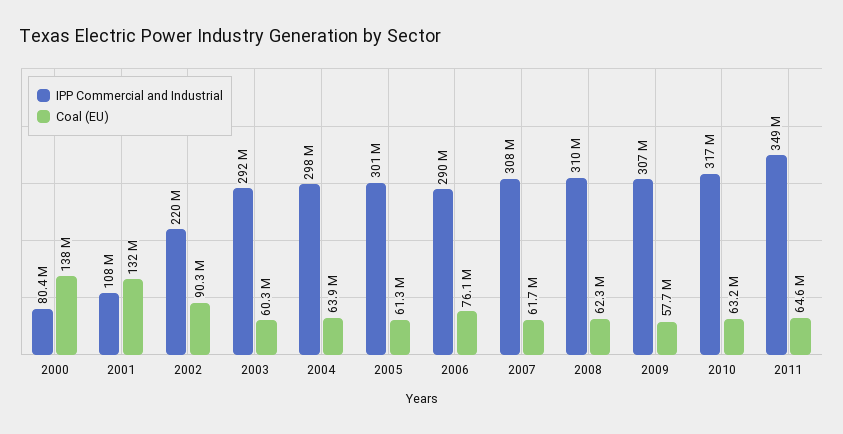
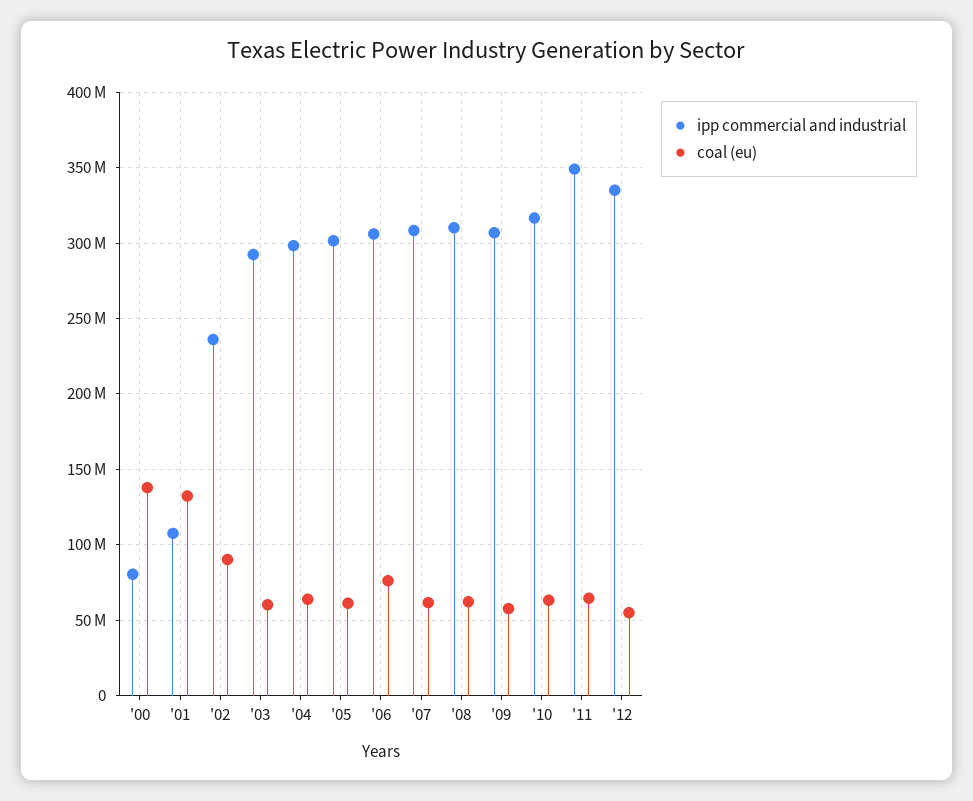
IPP Commercial and Industrial, 2002: 220000000 -> 235000000
IPP Commercial and Industrial, 2006: 290000000 -> 305000000
IPP Commercial and Industrial, '12: none -> 335000000
Coal (EU), '12: none -> 55000000

